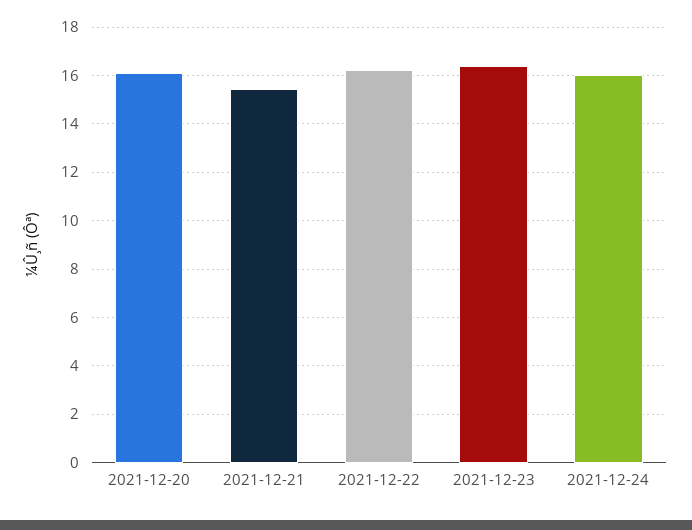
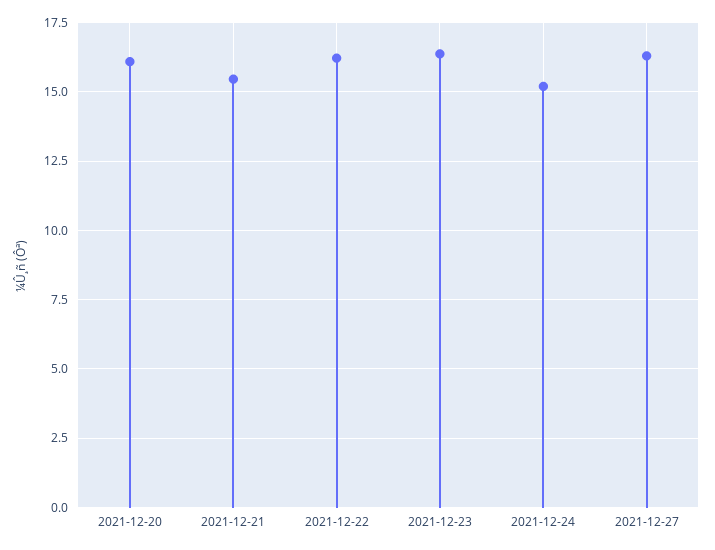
2021-12-24: 16 -> 15.25
2021-12-27: none -> 16.25

